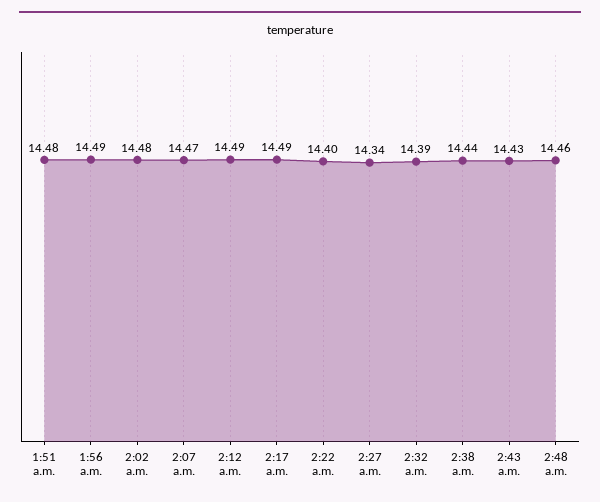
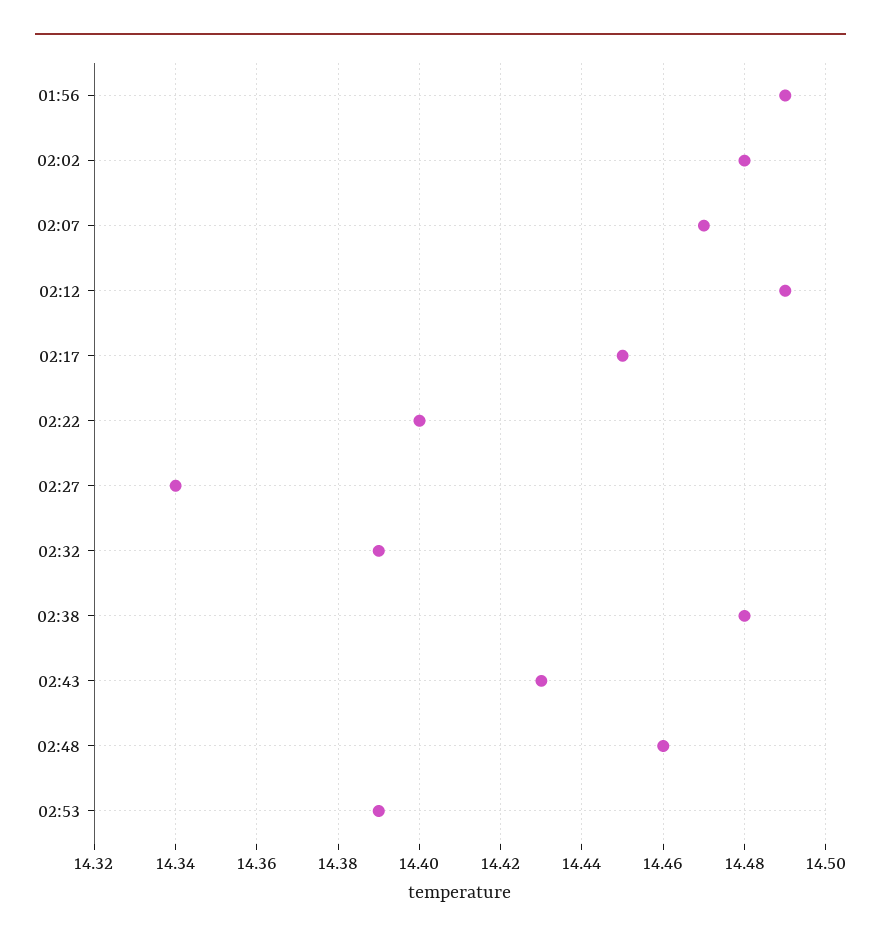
1:51 a.m.: 14.48 -> none
2:17 a.m.: 14.49 -> 14.45
2:38 a.m.: 14.44 -> 14.48
02:53: none -> 14.39

